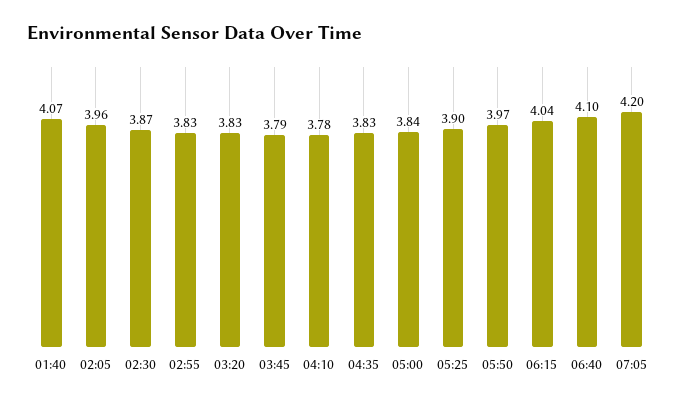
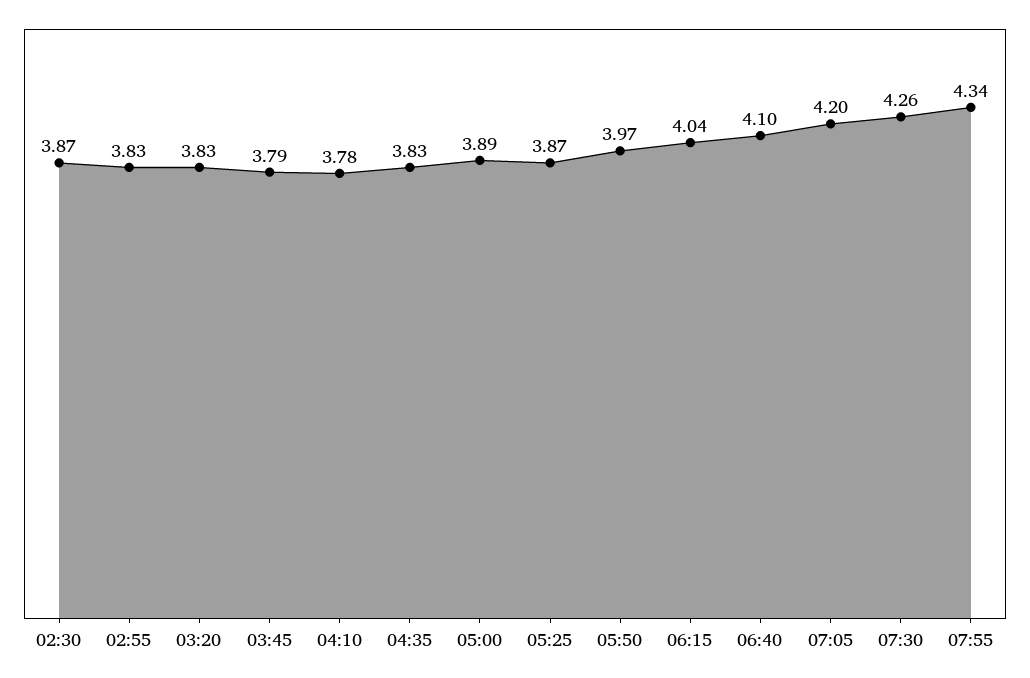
01:40: 4.07 -> none
02:05: 3.96 -> none
05:00: 3.84 -> 3.89
05:25: 3.9 -> 3.87
07:30: none -> 4.26
07:55: none -> 4.34

